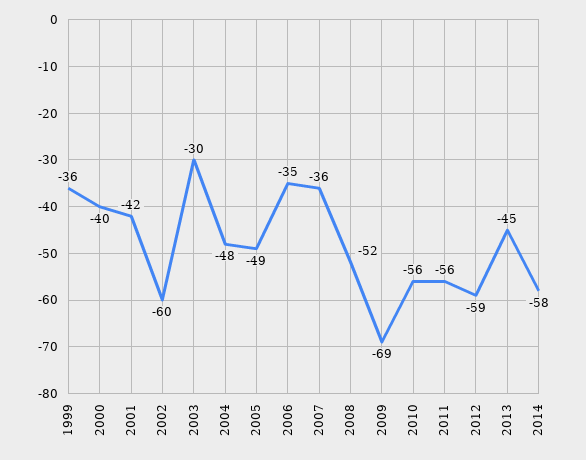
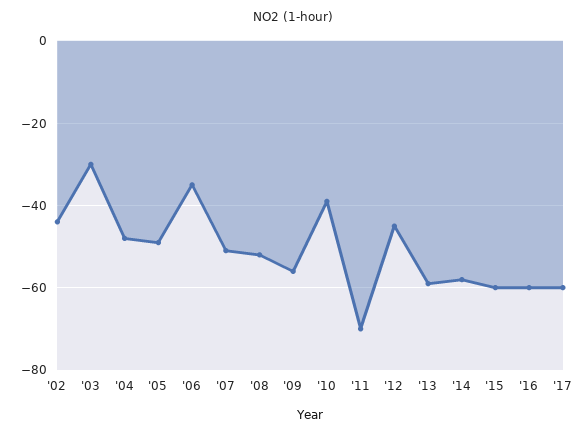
1999: -36 -> none
2000: -40 -> none
2001: -42 -> none
2002: -60 -> -45
2007: -36 -> -50
2009: -69 -> -55
2010: -56 -> -40
2011: -56 -> -70
2012: -59 -> -45
2013: -45 -> -60
'15: none -> -60
'16: none -> -60
'17: none -> -60

